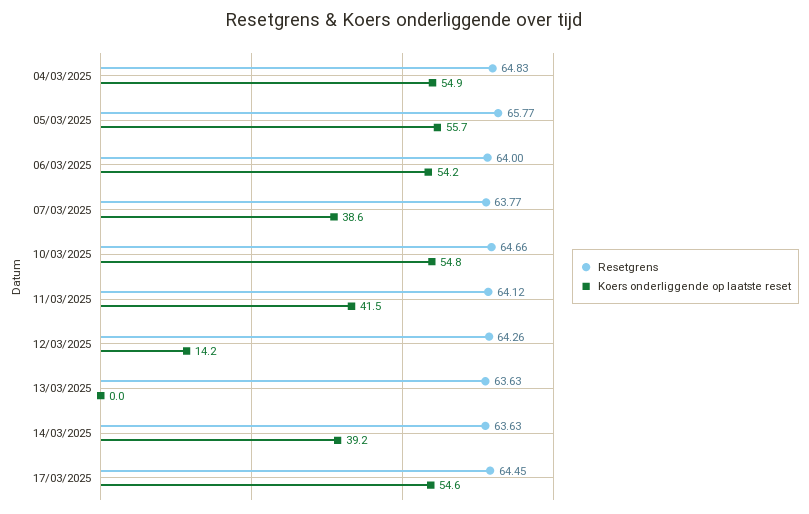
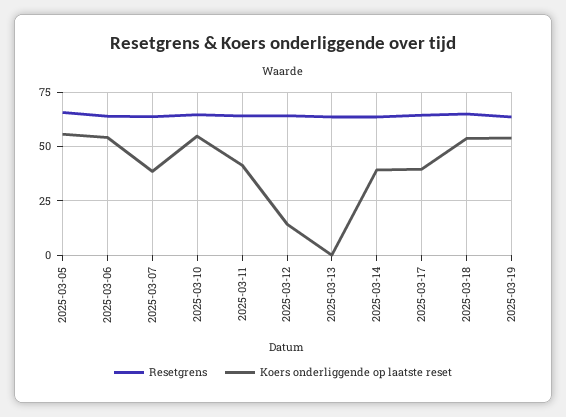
Resetgrens, 04/03/2025: 64.83 -> none
Koers onderliggende op laatste reset, 04/03/2025: 54.9 -> none
Koers onderliggende op laatste reset, 17/03/2025: 54.6 -> 40
Resetgrens, 2025-03-18: none -> 65
Koers onderliggende op laatste reset, 2025-03-18: none -> 55
Resetgrens, 2025-03-19: none -> 65
Koers onderliggende op laatste reset, 2025-03-19: none -> 55

